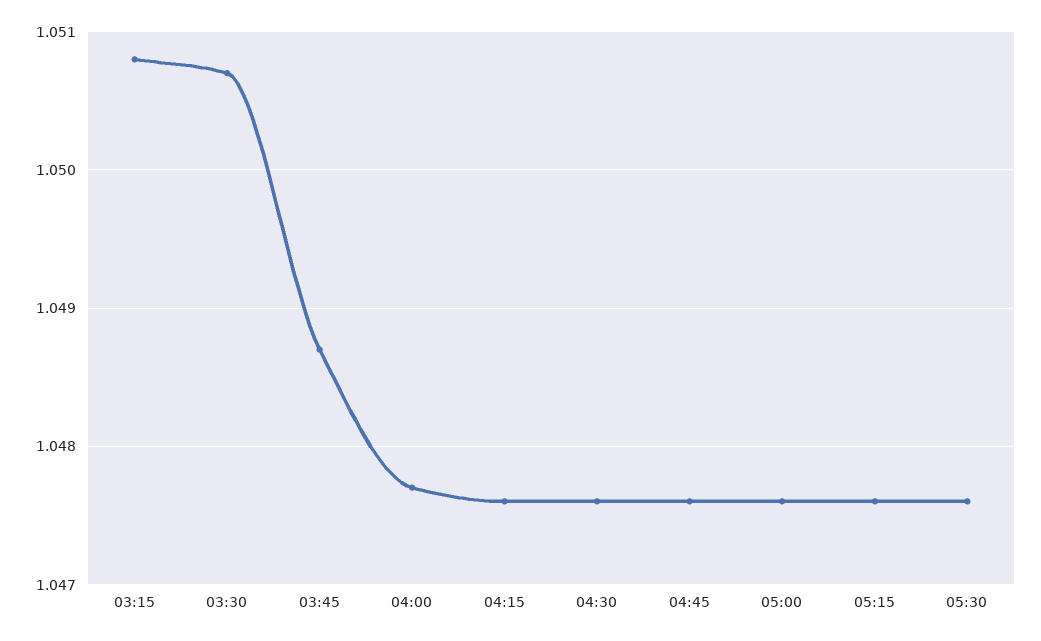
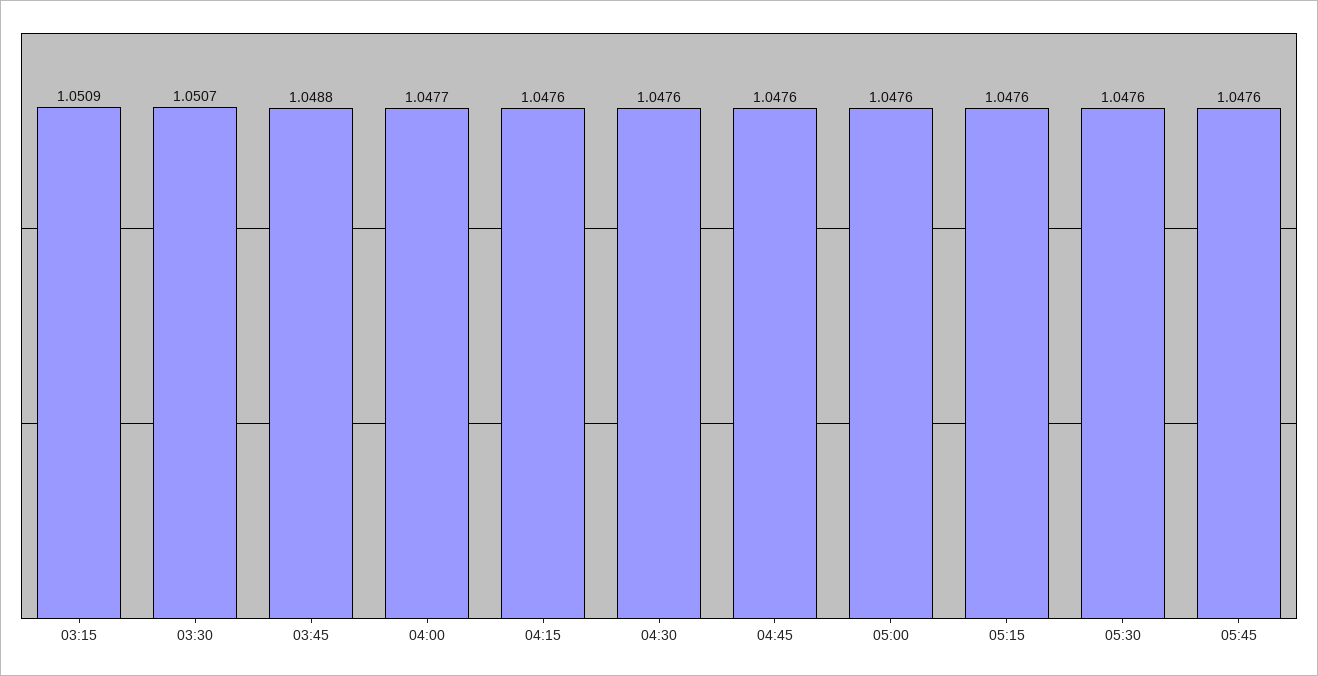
03:15: 1.0508 -> 1.0509
03:45: 1.0487 -> 1.0488
05:45: none -> 1.0476

